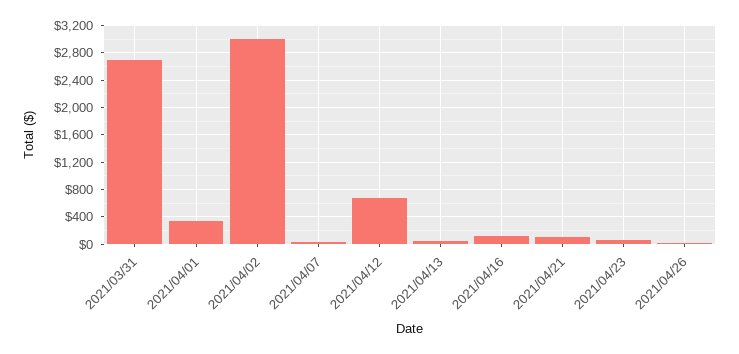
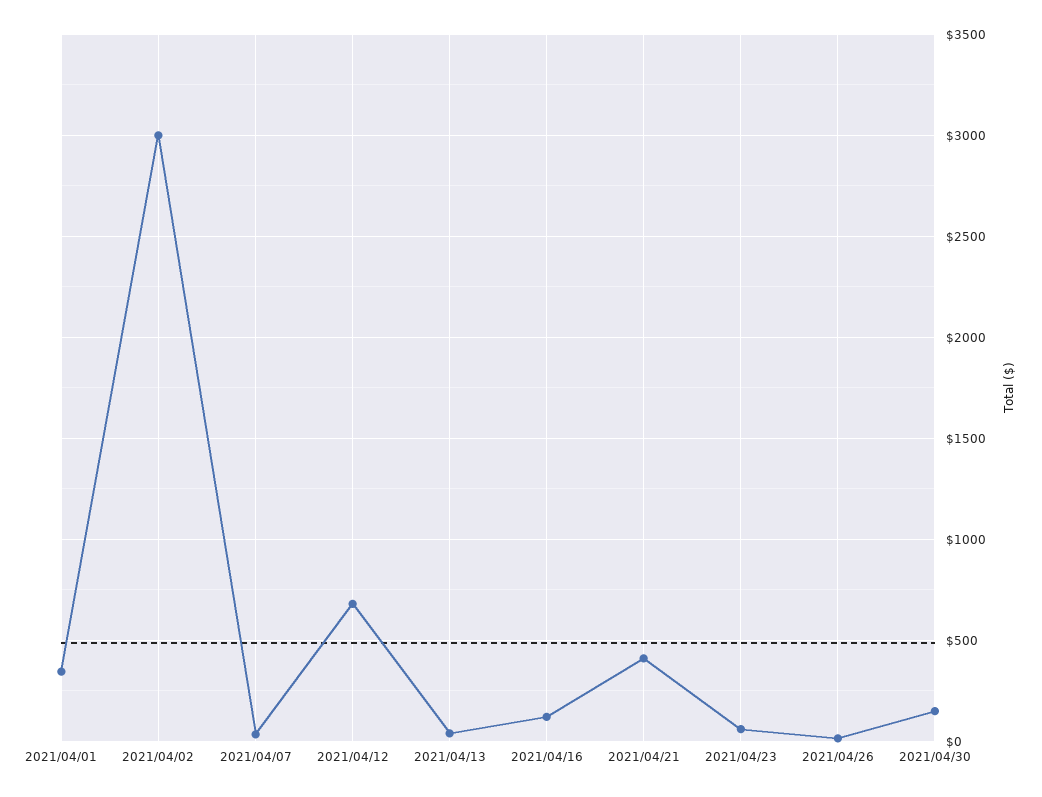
2021/03/31: 2700 -> none
2021/04/21: 100 -> 400
2021/04/30: none -> 150

